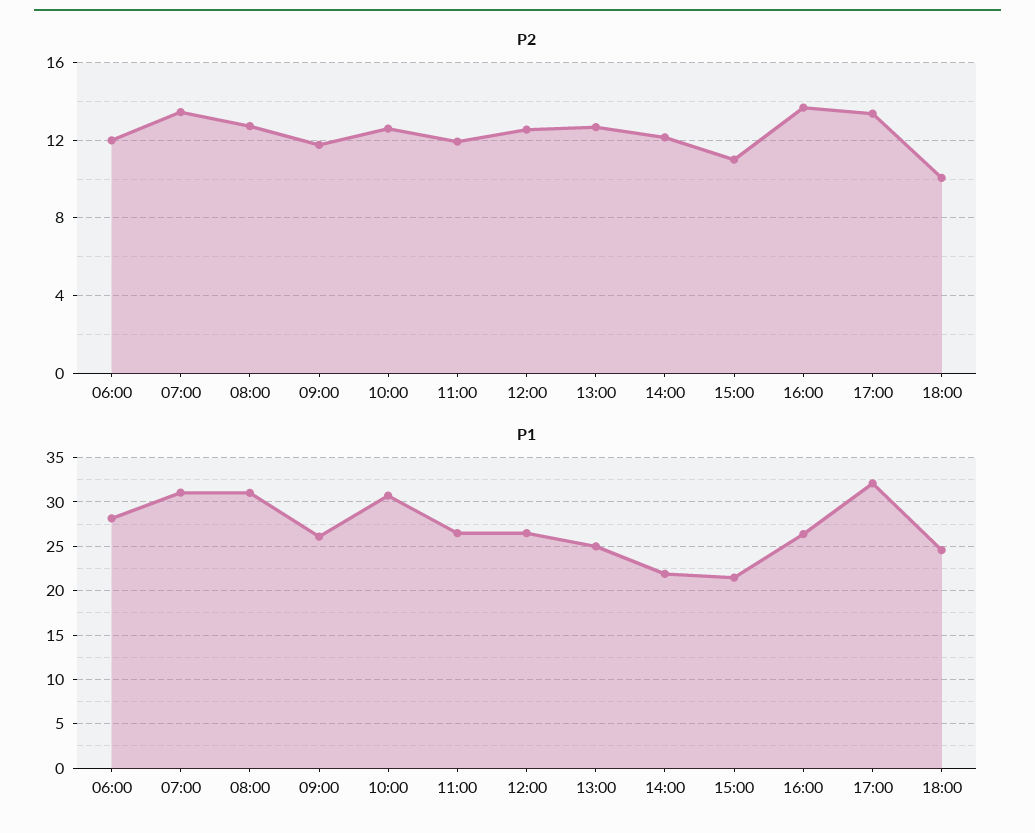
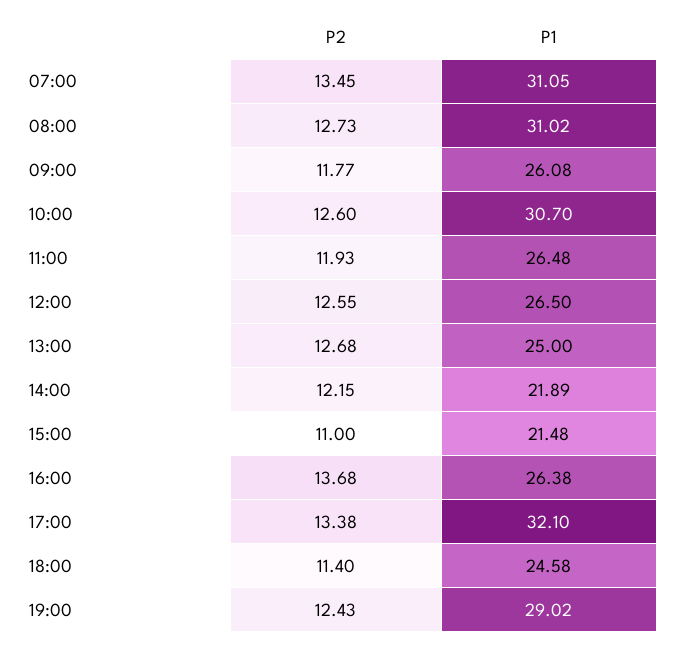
P2, 06:00: 12 -> none
P2, 18:00: 10 -> 11.4
P1, 06:00: 28 -> none
P2, 19:00: none -> 12.43
P1, 19:00: none -> 29.02

